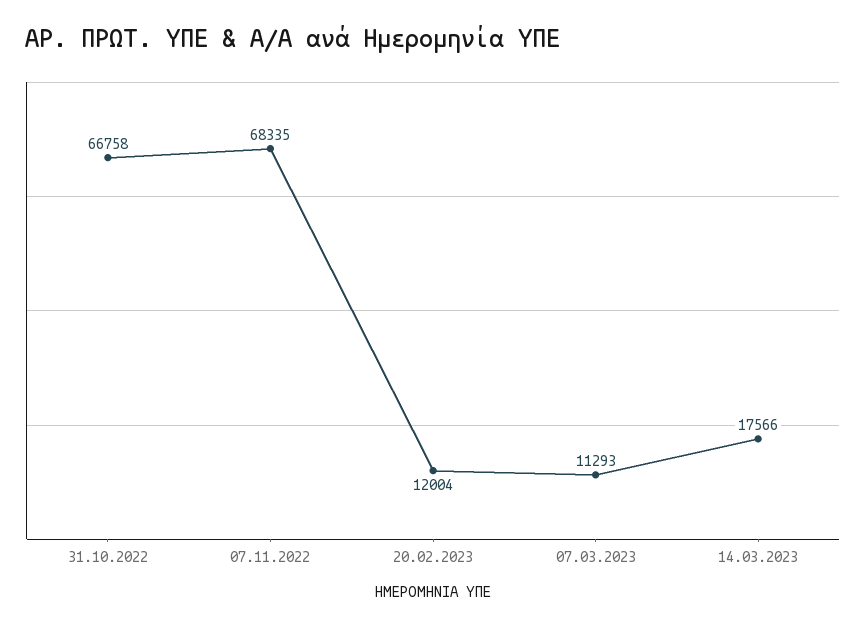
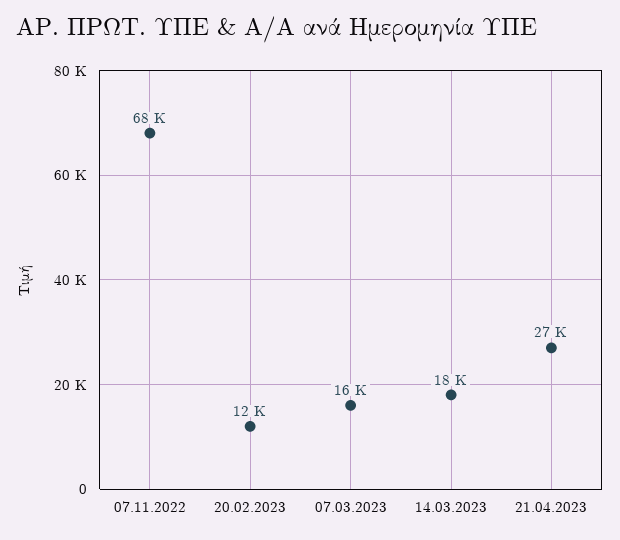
31.10.2022: 66758 -> none
07.03.2023: 11293 -> 16000
21.04.2023: none -> 27000

